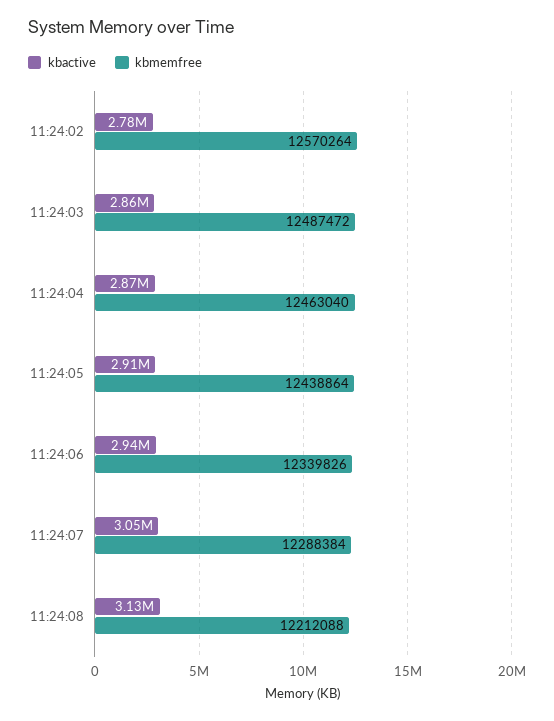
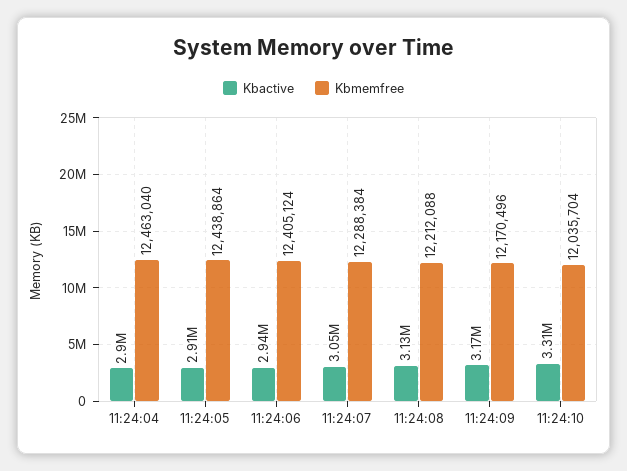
kbactive, 11:24:02: 2780000 -> none
kbmemfree, 11:24:02: 12570264 -> none
kbactive, 11:24:03: 2860000 -> none
kbmemfree, 11:24:03: 12487472 -> none
kbactive, 11:24:04: 2870000 -> 2900000
kbmemfree, 11:24:06: 12339826 -> 12405124
kbactive, 11:24:09: none -> 3170000
kbmemfree, 11:24:09: none -> 12170496
kbactive, 11:24:10: none -> 3310000
kbmemfree, 11:24:10: none -> 12035704

